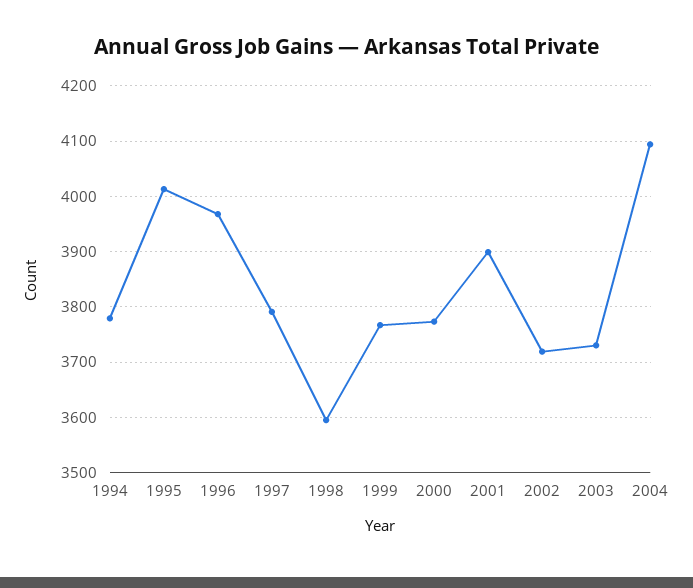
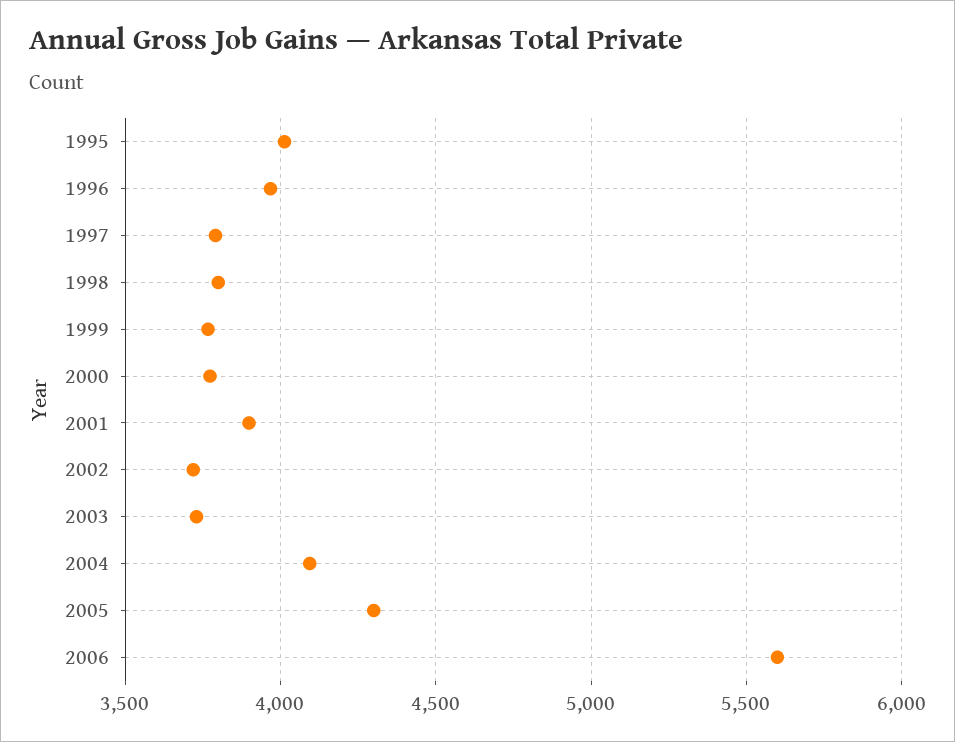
1994: 3780 -> none
1998: 3600 -> 3800
2005: none -> 4300
2006: none -> 5600

